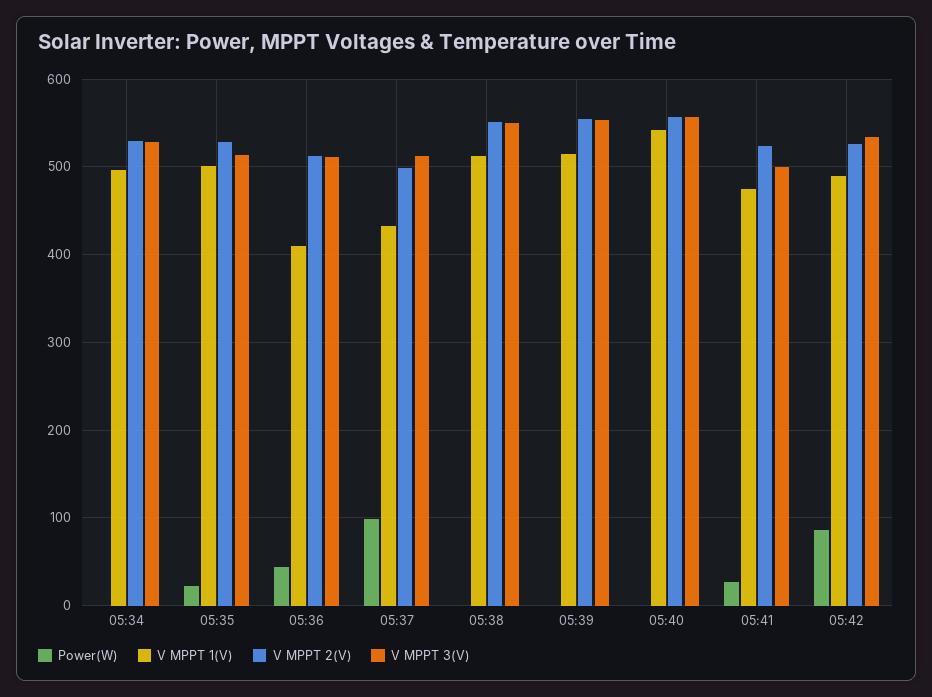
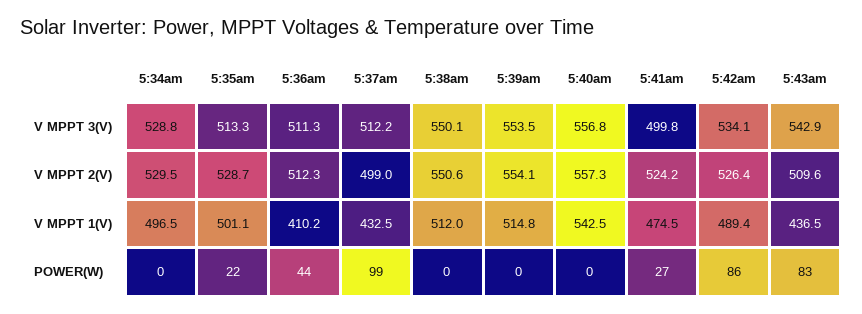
V MPPT 3(V), 5:43am: none -> 542.9
V MPPT 2(V), 5:43am: none -> 509.6
V MPPT 1(V), 5:43am: none -> 436.5
Power(W), 5:43am: none -> 83

